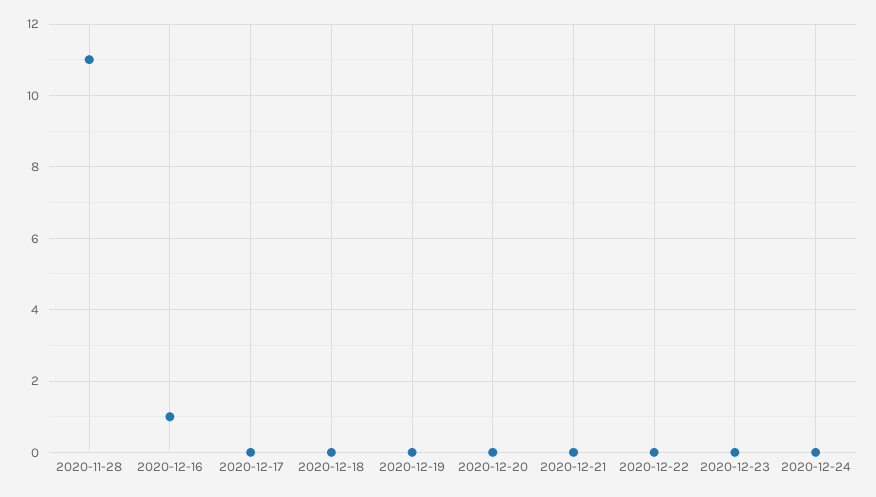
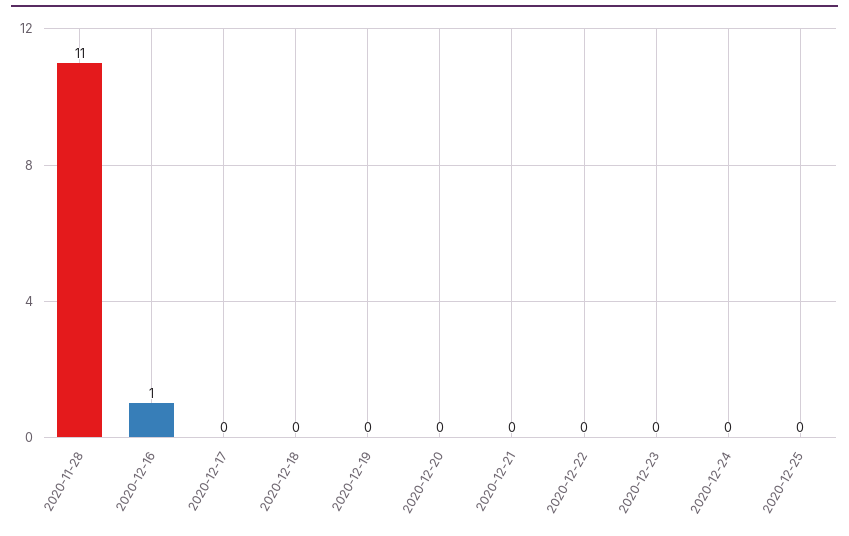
2020-12-25: none -> 0

